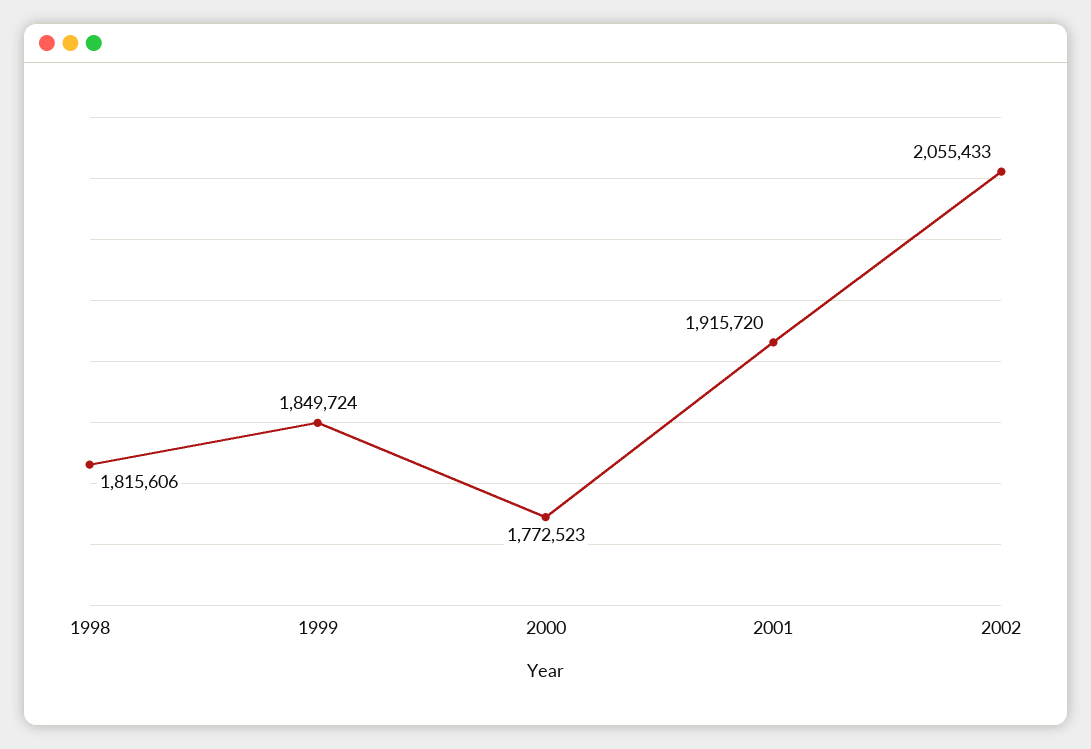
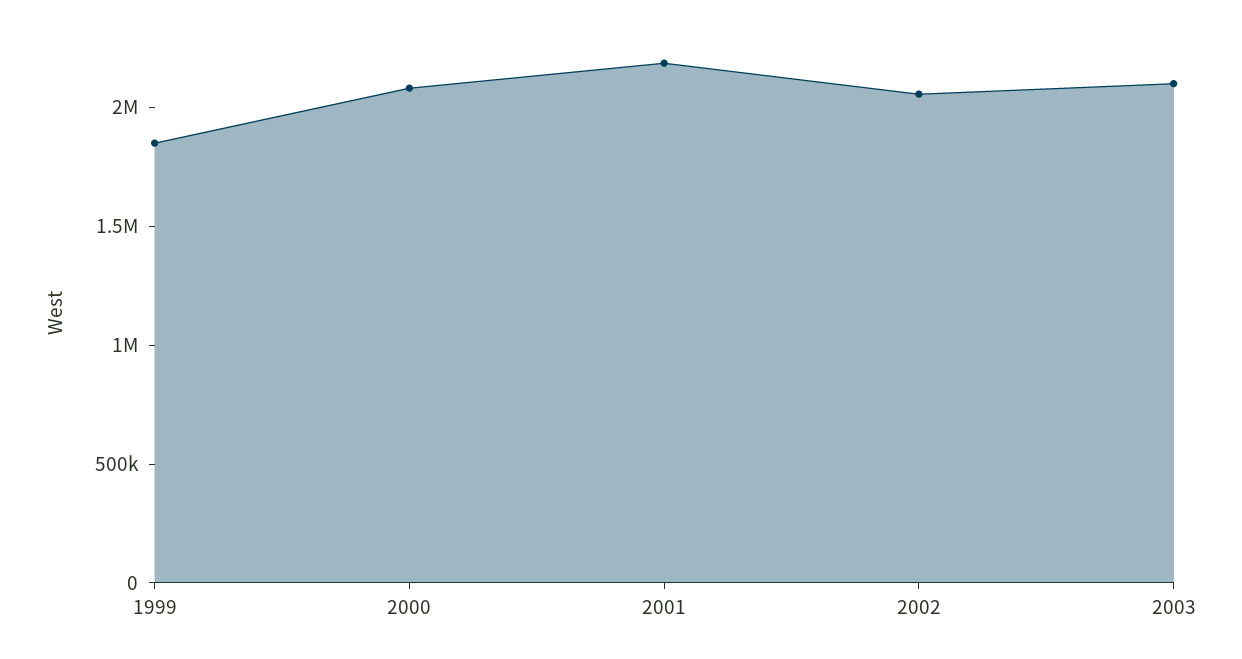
1998: 1815606 -> none
2000: 1772523 -> 2100000
2001: 1915720 -> 2200000
2003: none -> 2100000

